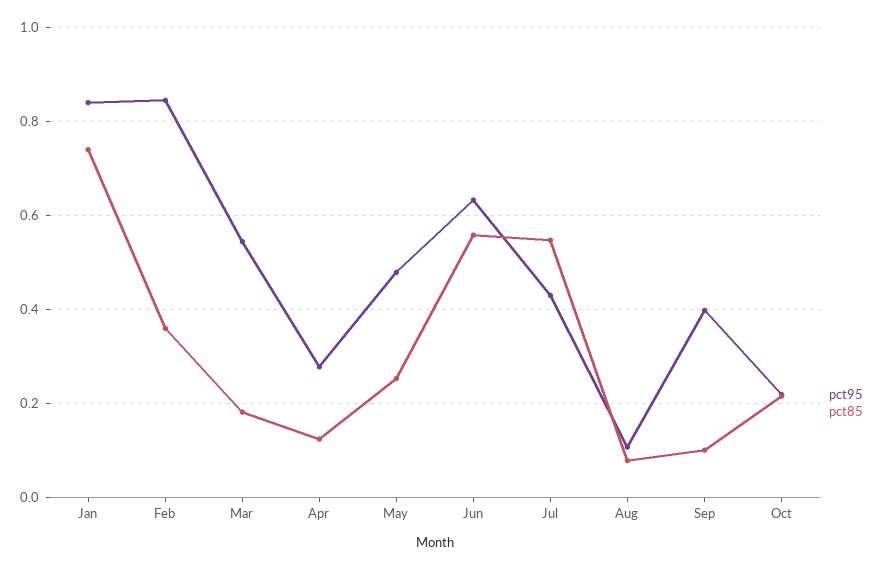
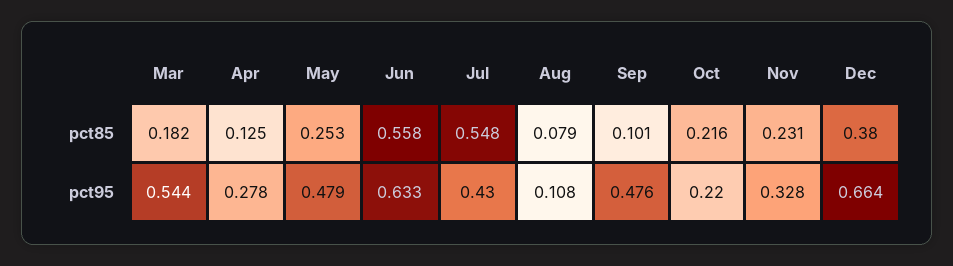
pct95, Jan: 0.84 -> none
pct85, Jan: 0.74 -> none
pct95, Feb: 0.84 -> none
pct85, Feb: 0.36 -> none
pct95, Sep: 0.4 -> 0.476
pct85, Nov: none -> 0.231
pct85, Dec: none -> 0.38
pct95, Nov: none -> 0.328
pct95, Dec: none -> 0.664

